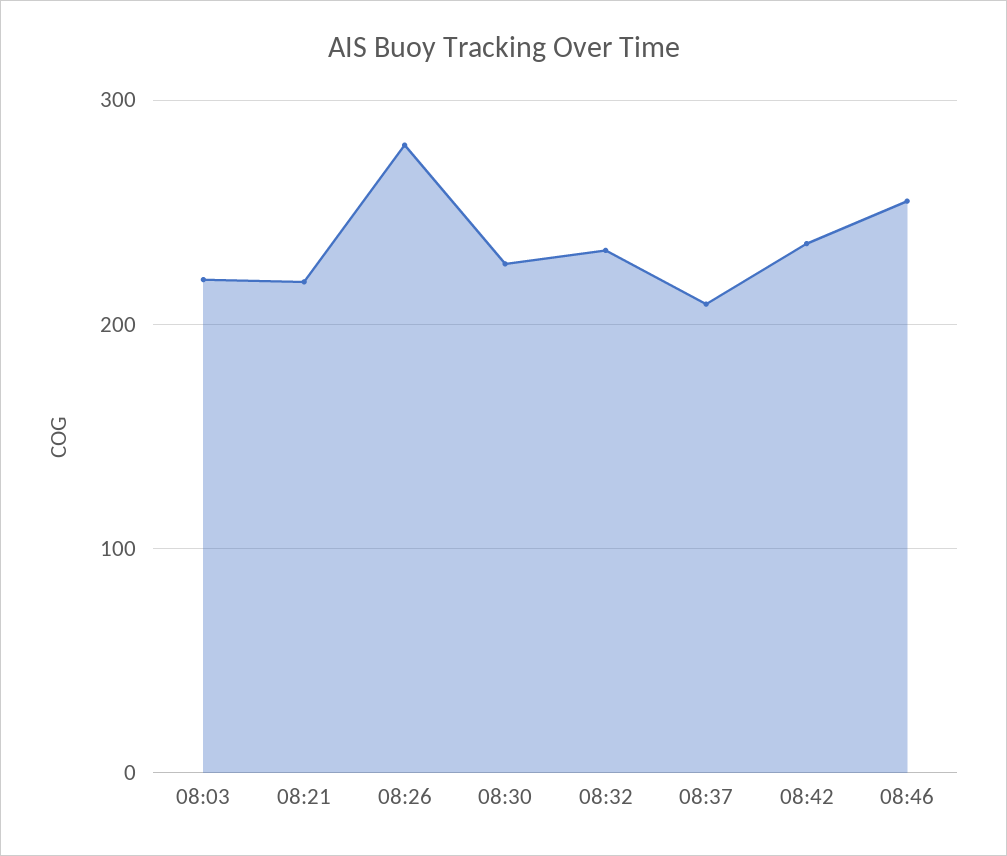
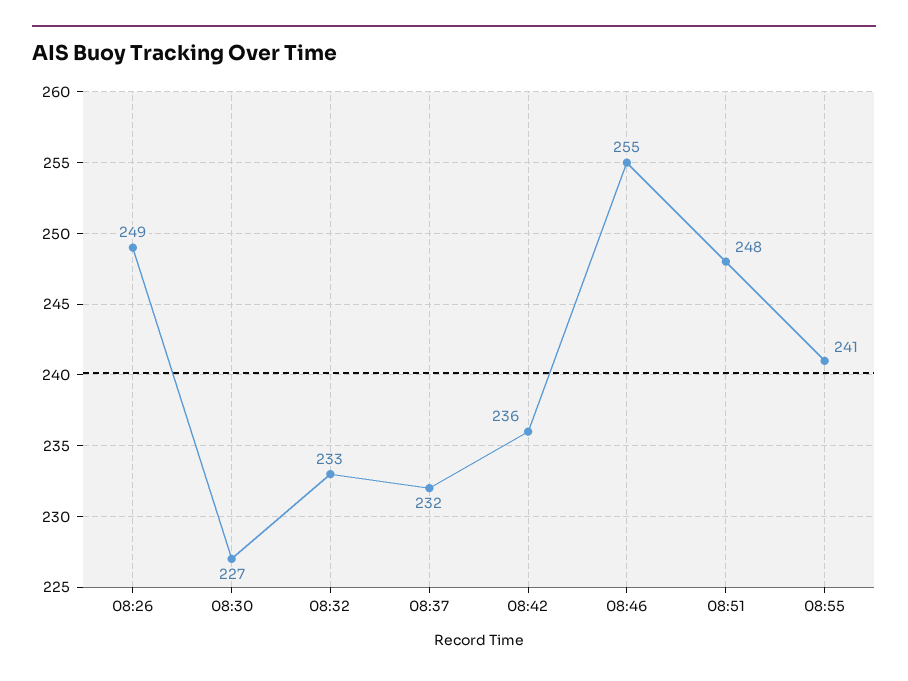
08:03: 220 -> none
08:21: 220 -> none
08:26: 280 -> 249
08:37: 210 -> 232
08:51: none -> 248
08:55: none -> 241

